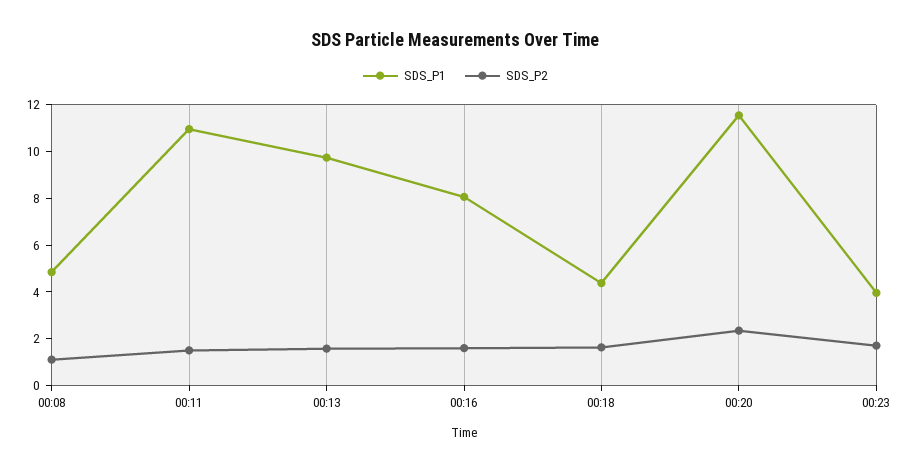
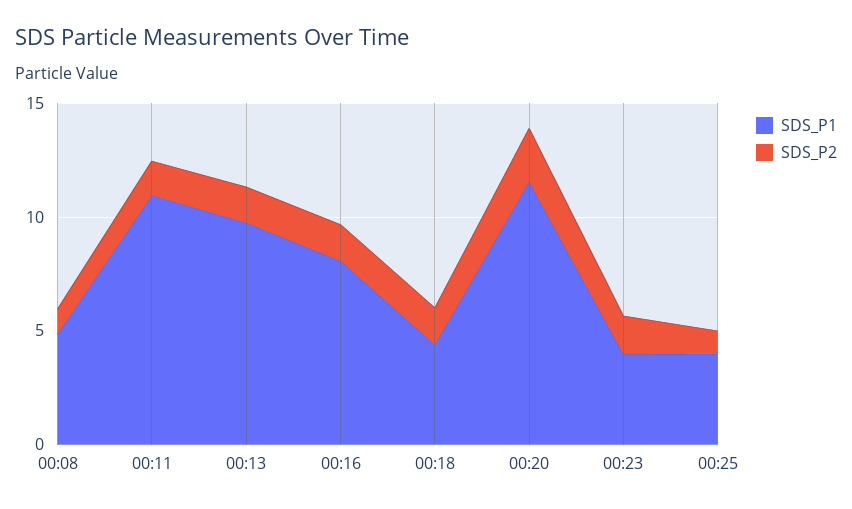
SDS_P1, 00:25: none -> 4
SDS_P2, 00:25: none -> 1

